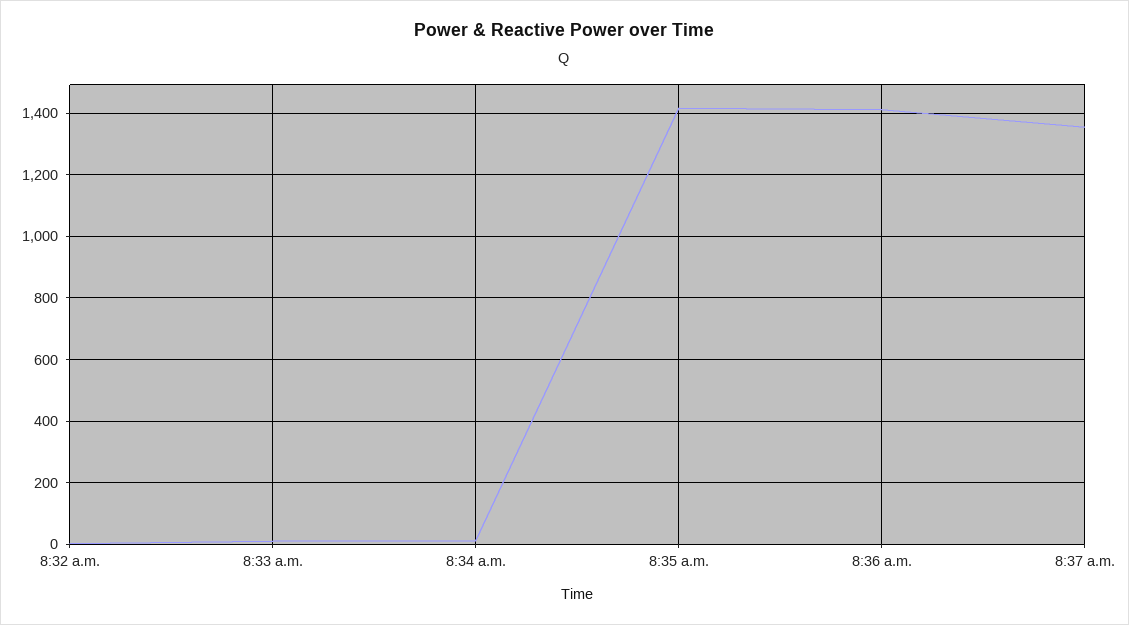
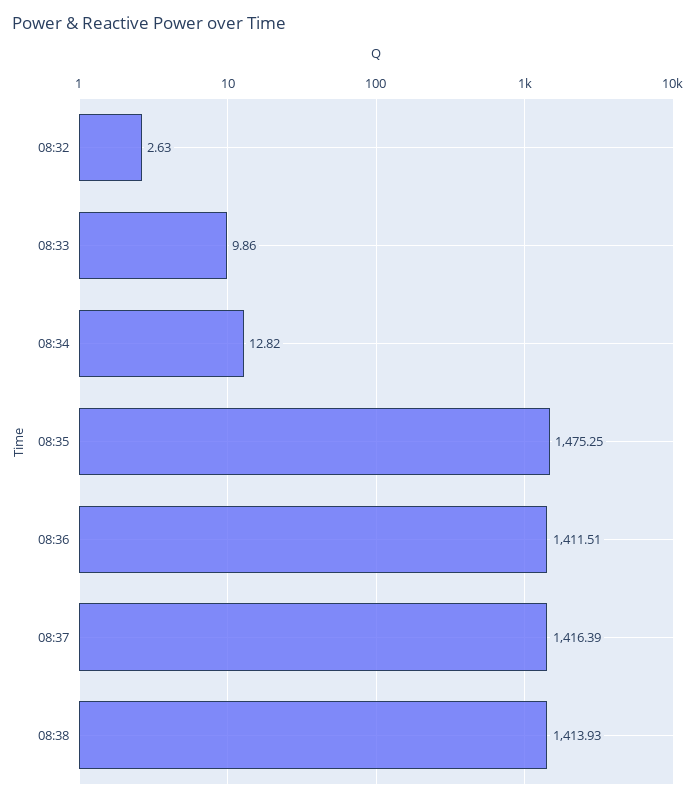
8:35 a.m.: 1420 -> 1475.25
8:37 a.m.: 1360 -> 1416.39
08:38: none -> 1413.93

